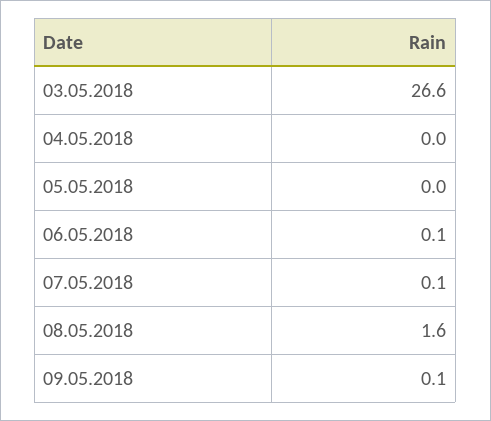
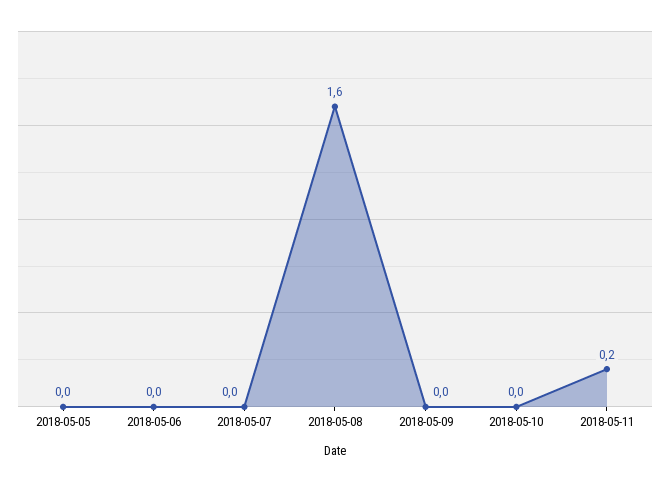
03.05.2018: 26.6 -> none
04.05.2018: 0 -> none
06.05.2018: 0.1 -> 0
07.05.2018: 0.1 -> 0
09.05.2018: 0.1 -> 0
2018-05-10: none -> 0
2018-05-11: none -> 0.2

